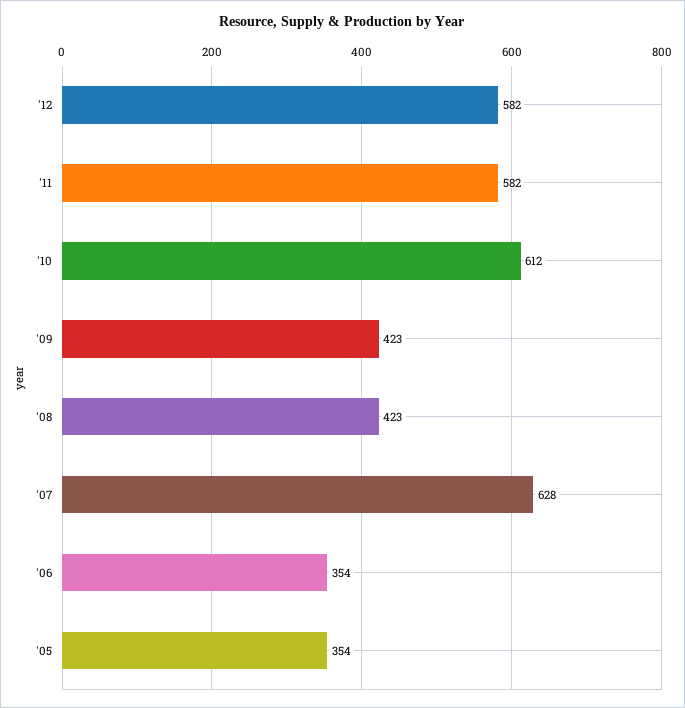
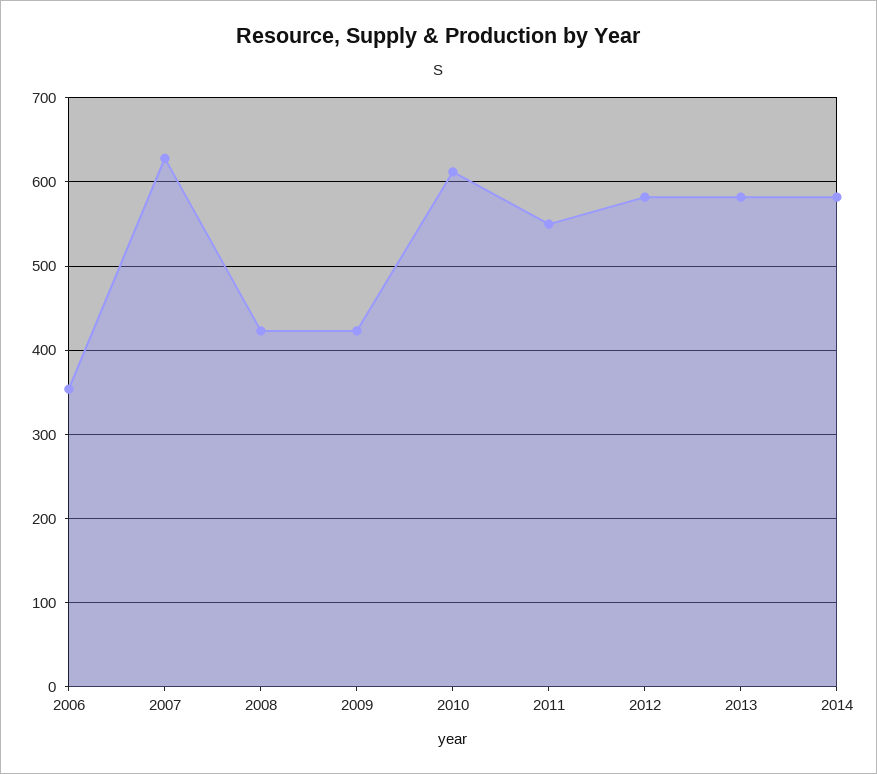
'11: 582 -> 550
'05: 354 -> none
2013: none -> 580
2014: none -> 580

